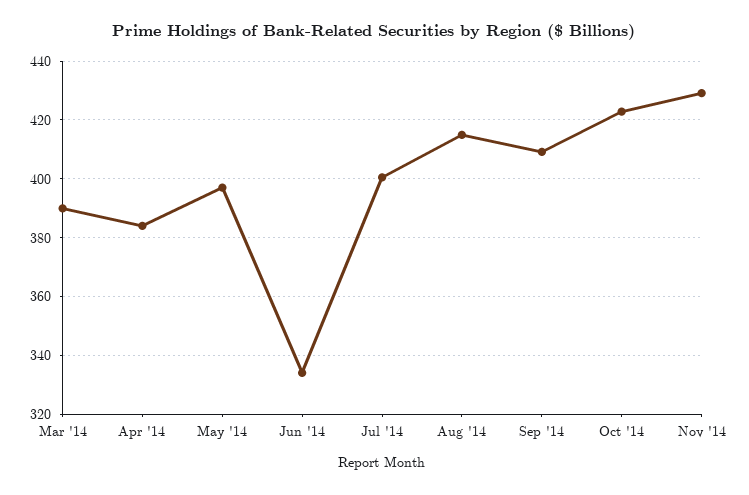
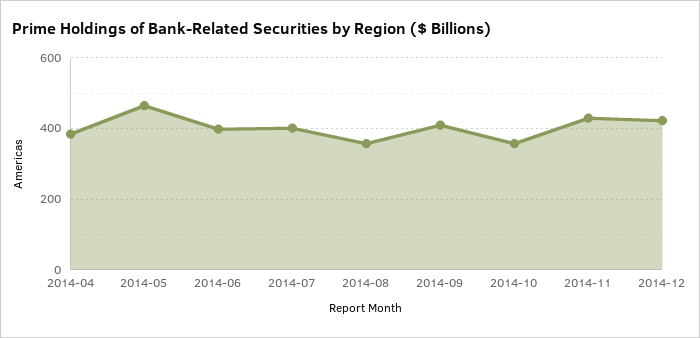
Mar '14: 390 -> none
May '14: 397.5 -> 460
Jun '14: 335 -> 400
Aug '14: 415 -> 360
Oct '14: 422.5 -> 360
2014-12: none -> 420

